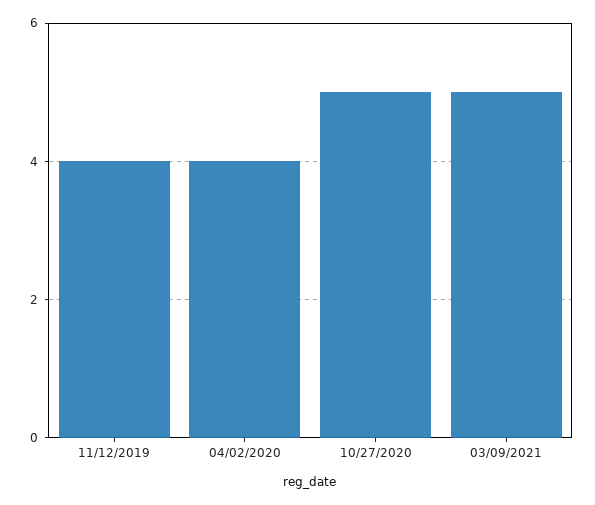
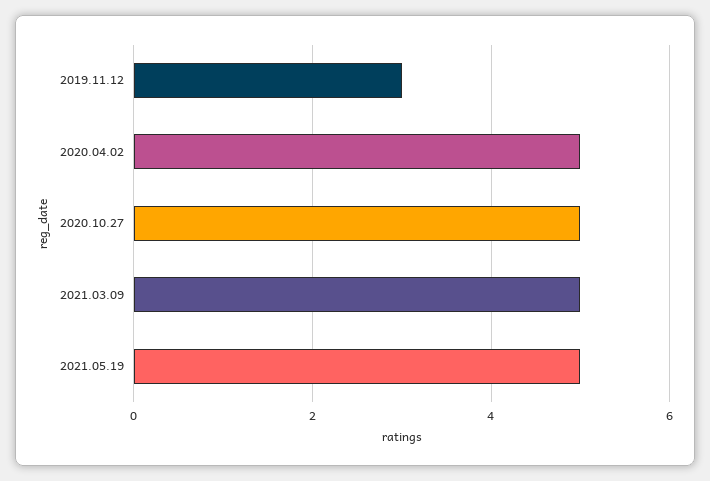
11/12/2019: 4 -> 3
04/02/2020: 4 -> 5
2021.05.19: none -> 5

